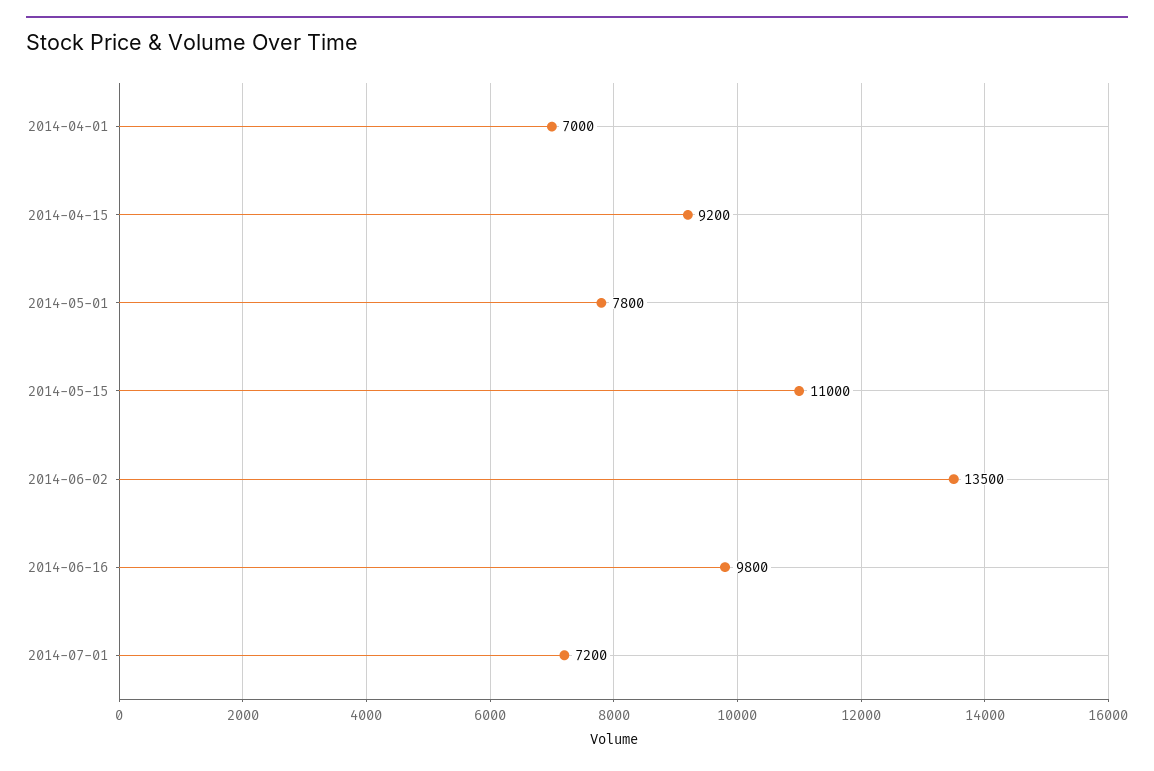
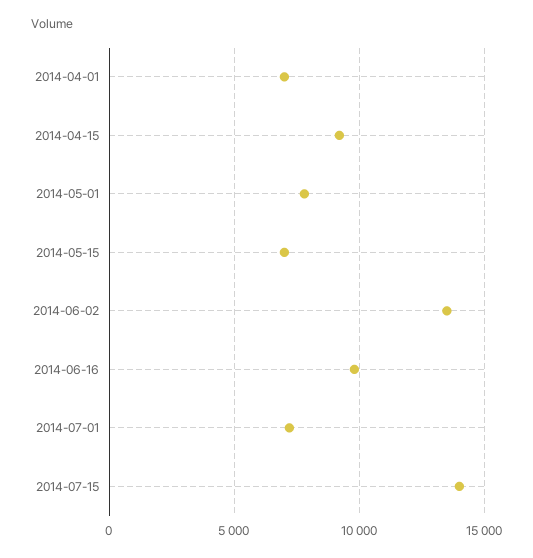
2014-05-15: 11000 -> 7000
2014-07-15: none -> 14000

